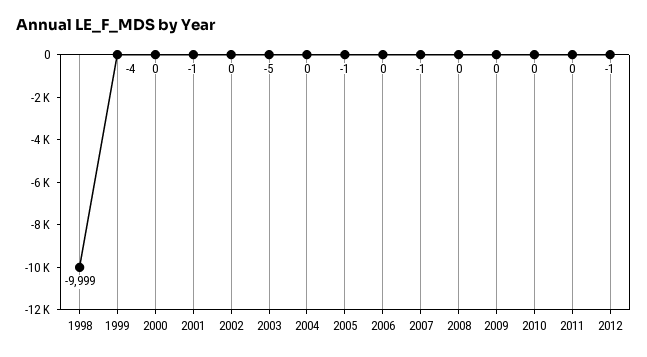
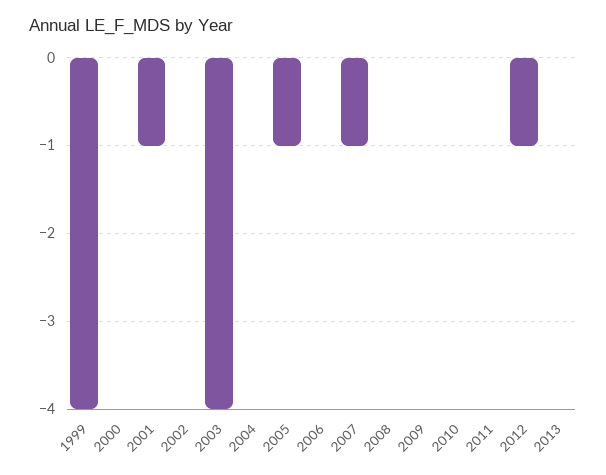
1998: -9999 -> none
2003: -5 -> -4
2013: none -> 0

